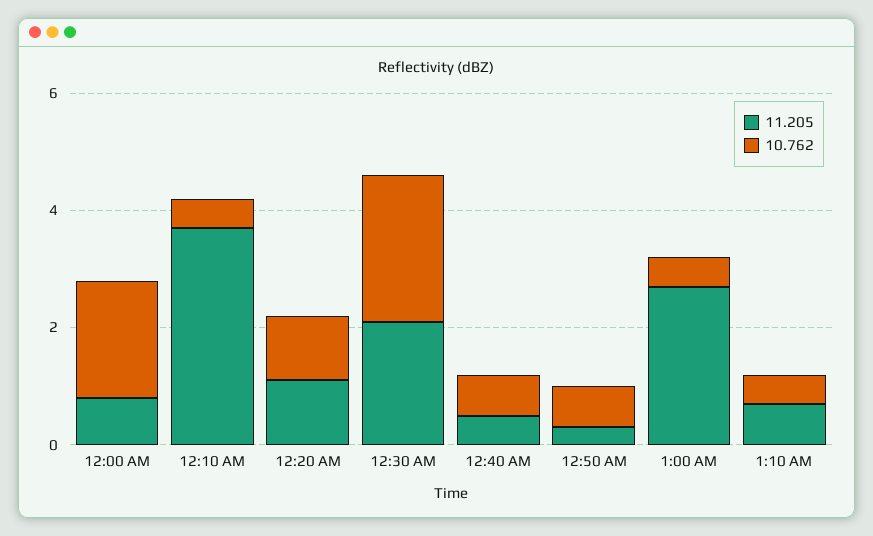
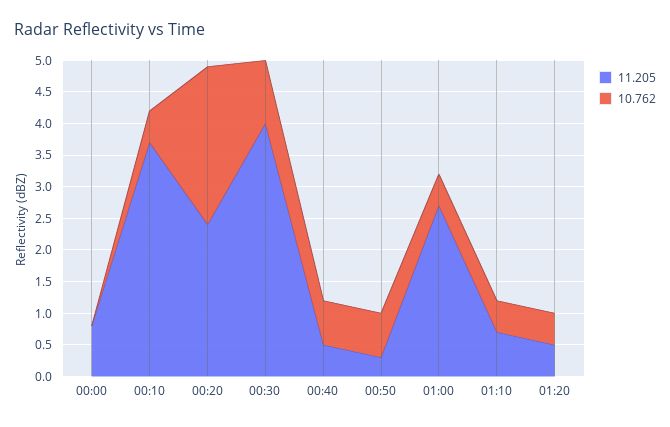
10.762, 12:00 AM: 2 -> 0
11.205, 12:20 AM: 1 -> 2.5
10.762, 12:20 AM: 1 -> 2.5
11.205, 12:30 AM: 2 -> 4
10.762, 12:30 AM: 2.5 -> 1
11.205, 01:20: none -> 0.5
10.762, 01:20: none -> 0.5

